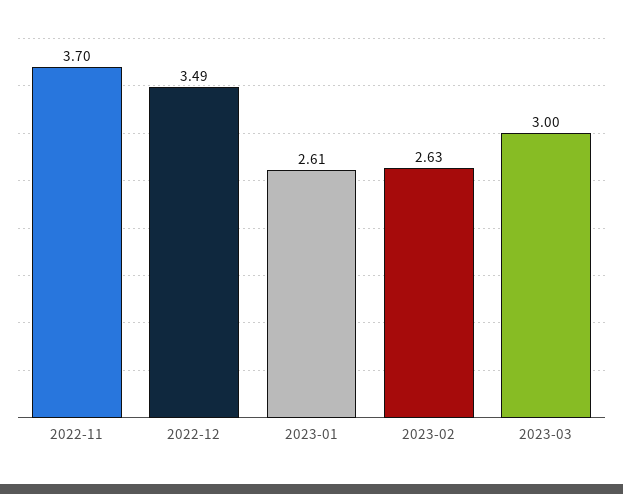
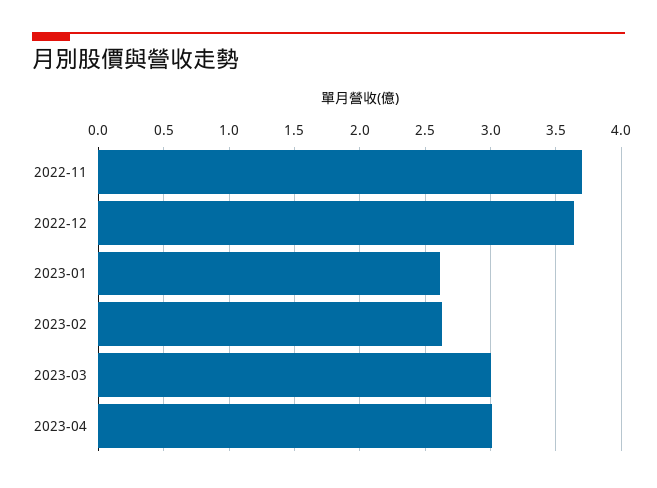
2022-12: 3.49 -> 3.65
2023-04: none -> 3

